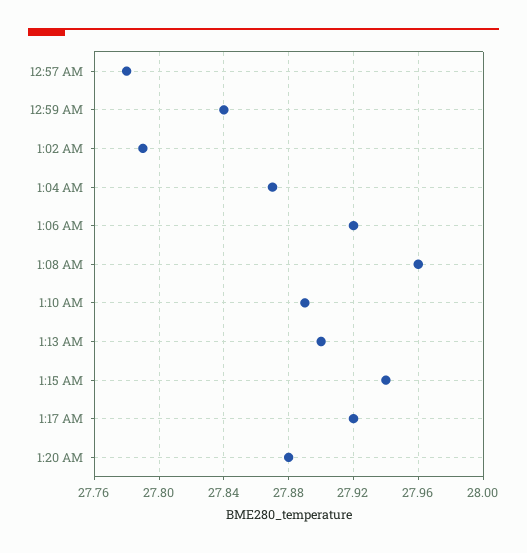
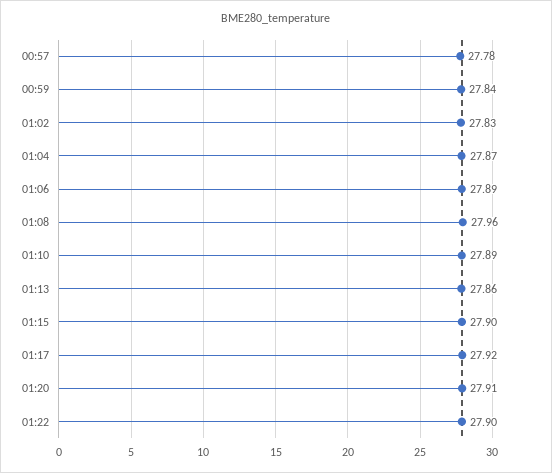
1:02 AM: 27.79 -> 27.83
1:06 AM: 27.92 -> 27.89
1:13 AM: 27.9 -> 27.86
1:15 AM: 27.94 -> 27.9
1:20 AM: 27.88 -> 27.91
01:22: none -> 27.9

